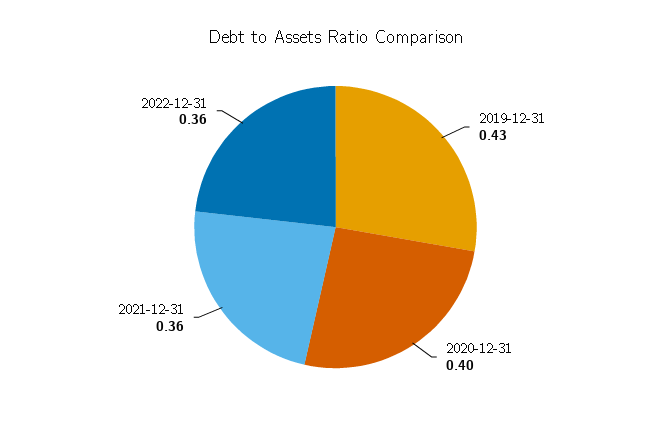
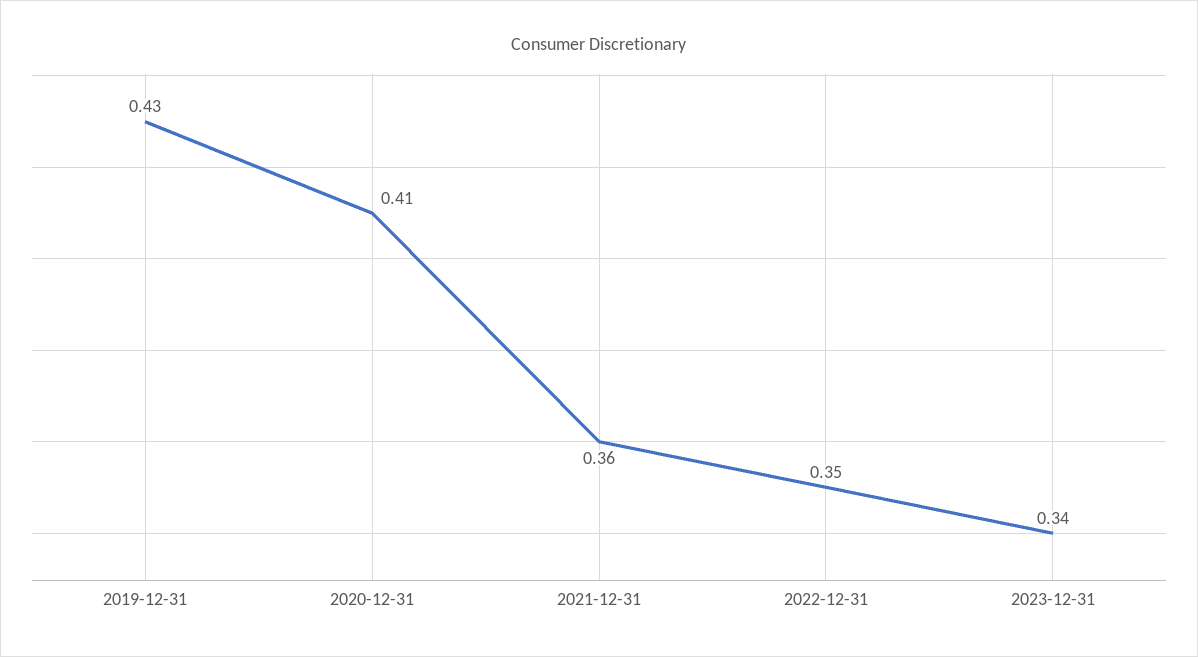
2020-12-31: 0.4 -> 0.41
2022-12-31: 0.36 -> 0.35
2023-12-31: none -> 0.34

